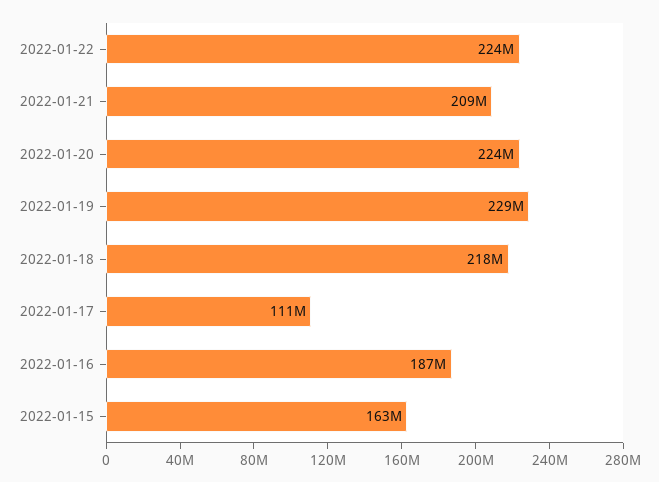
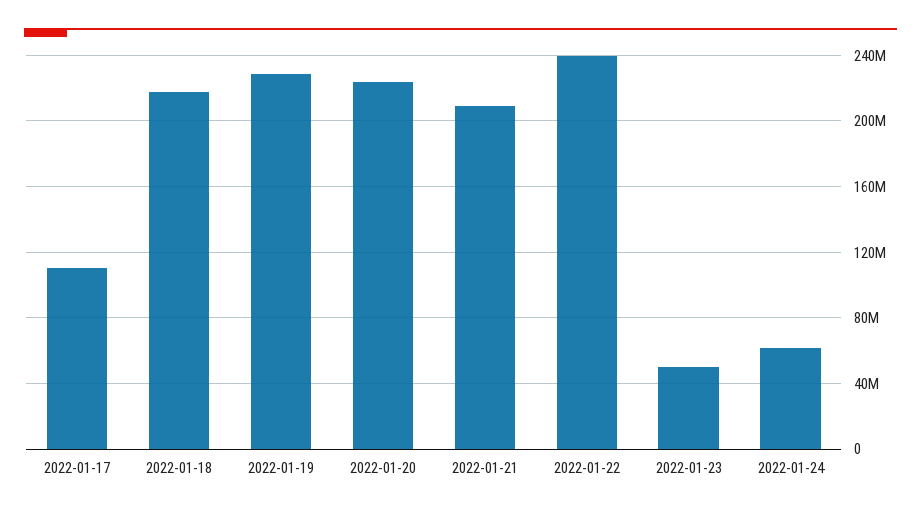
2022-01-22: 224000000 -> 240000000
2022-01-16: 187000000 -> none
2022-01-15: 163000000 -> none
2022-01-23: none -> 50000000
2022-01-24: none -> 60000000

